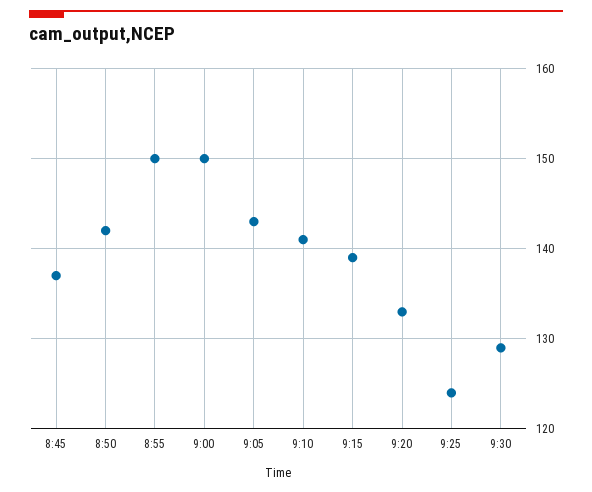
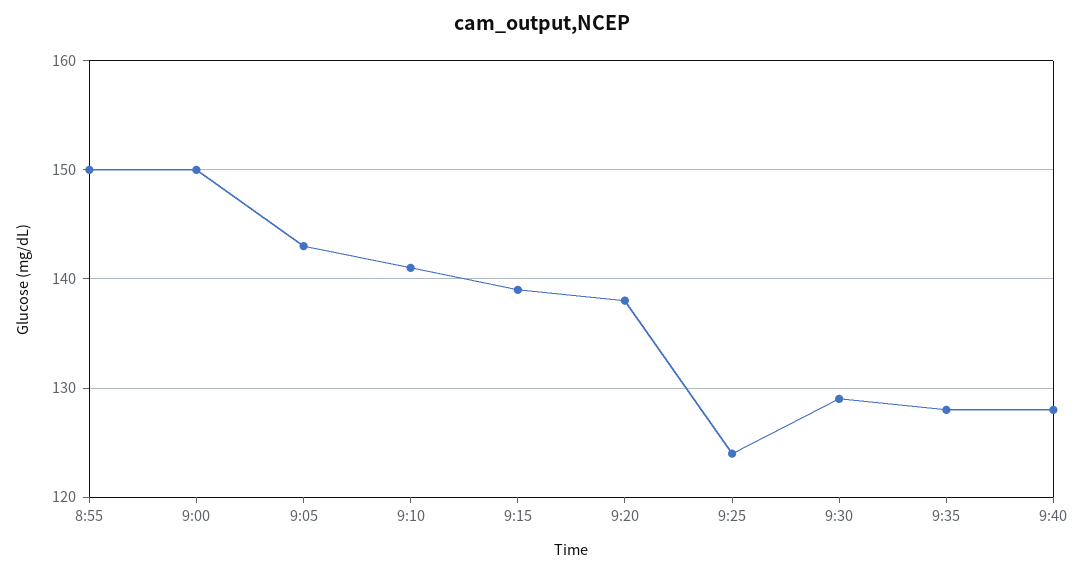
8:45: 137 -> none
8:50: 142 -> none
9:20: 133 -> 138
9:35: none -> 128
9:40: none -> 128

